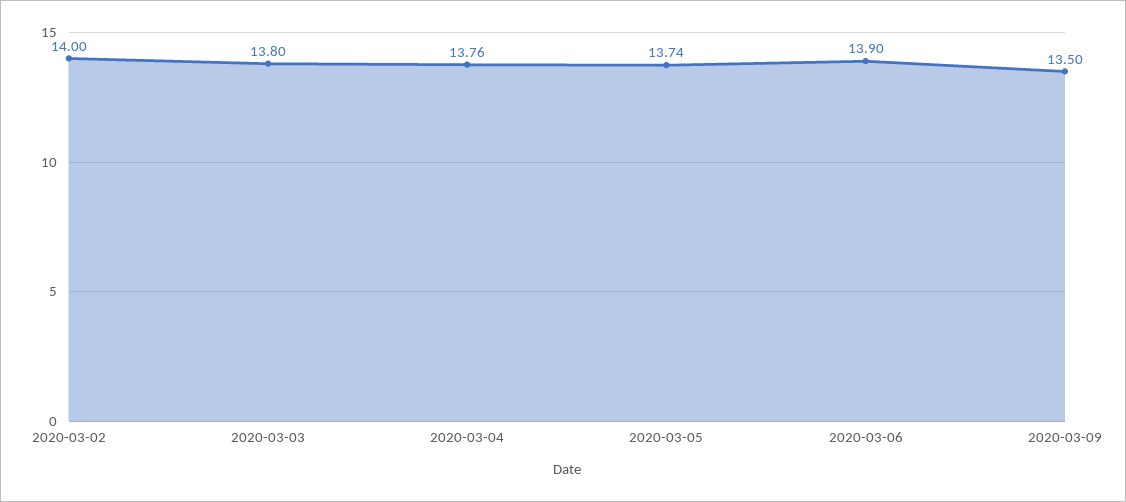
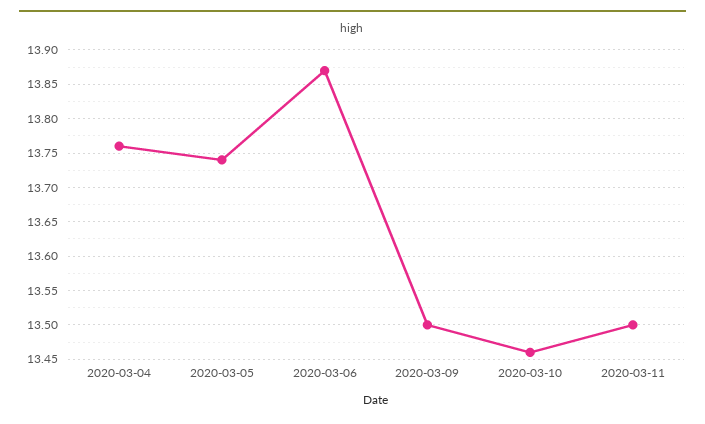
2020-03-02: 14 -> none
2020-03-03: 13.8 -> none
2020-03-06: 13.9 -> 13.87
2020-03-10: none -> 13.46
2020-03-11: none -> 13.5

